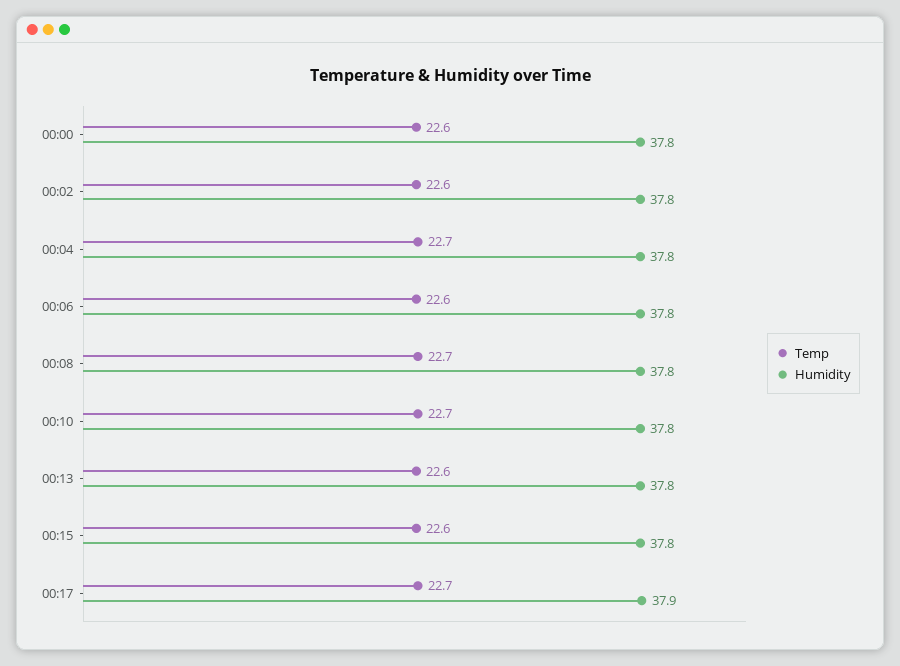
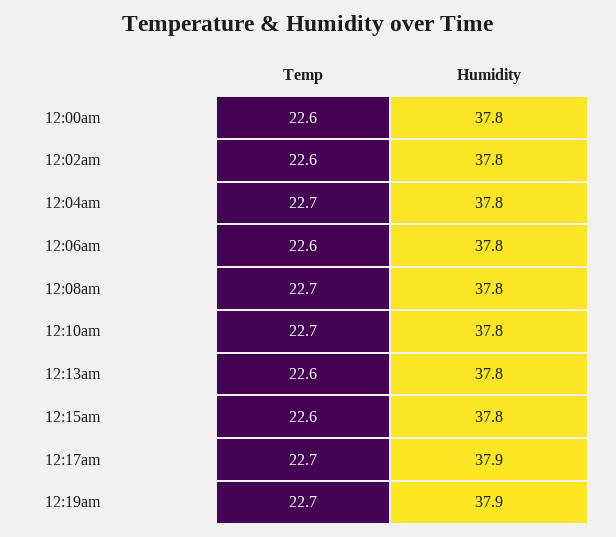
Temp, 12:19am: none -> 22.7
Humidity, 12:19am: none -> 37.9

